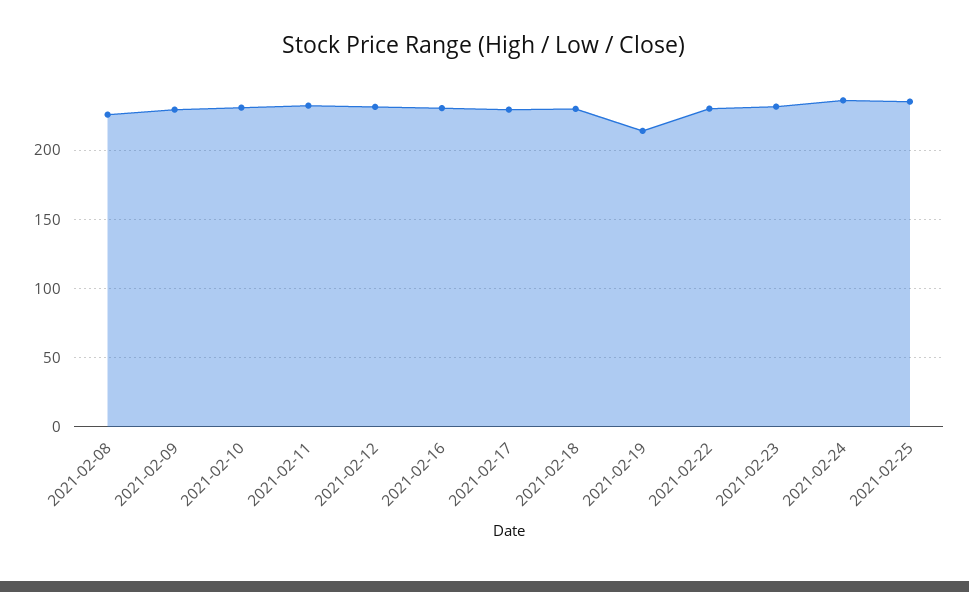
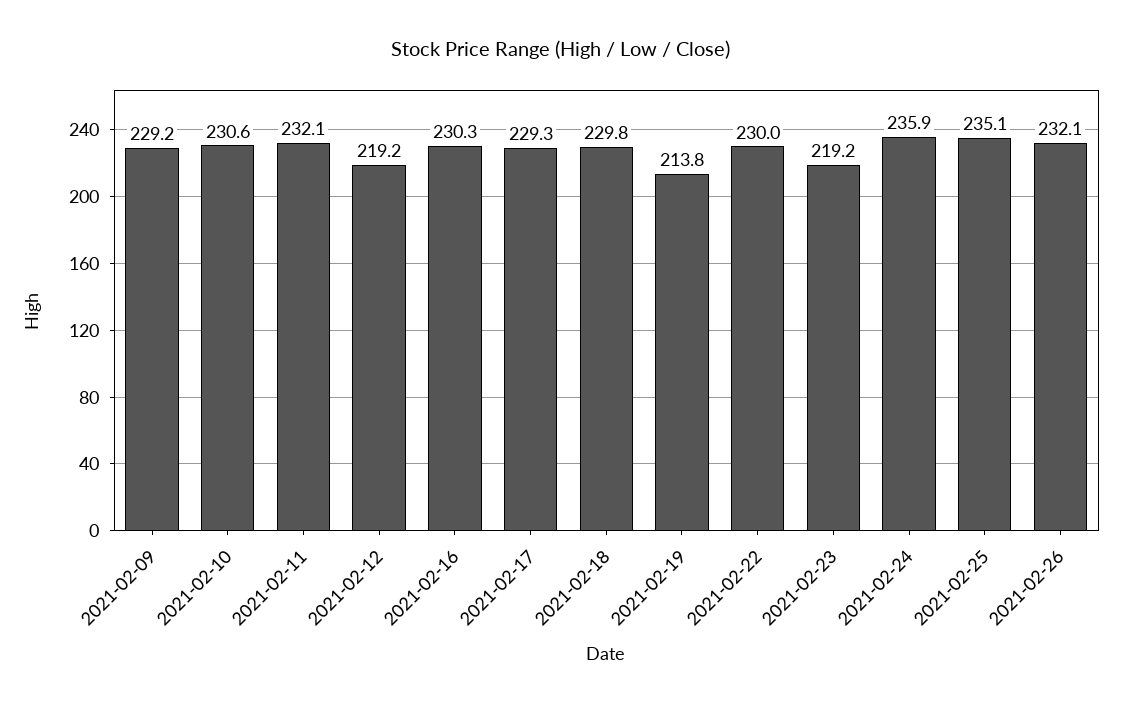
2021-02-08: 225 -> none
2021-02-12: 230 -> 219.2
2021-02-23: 230 -> 219.2
2021-02-26: none -> 232.1

